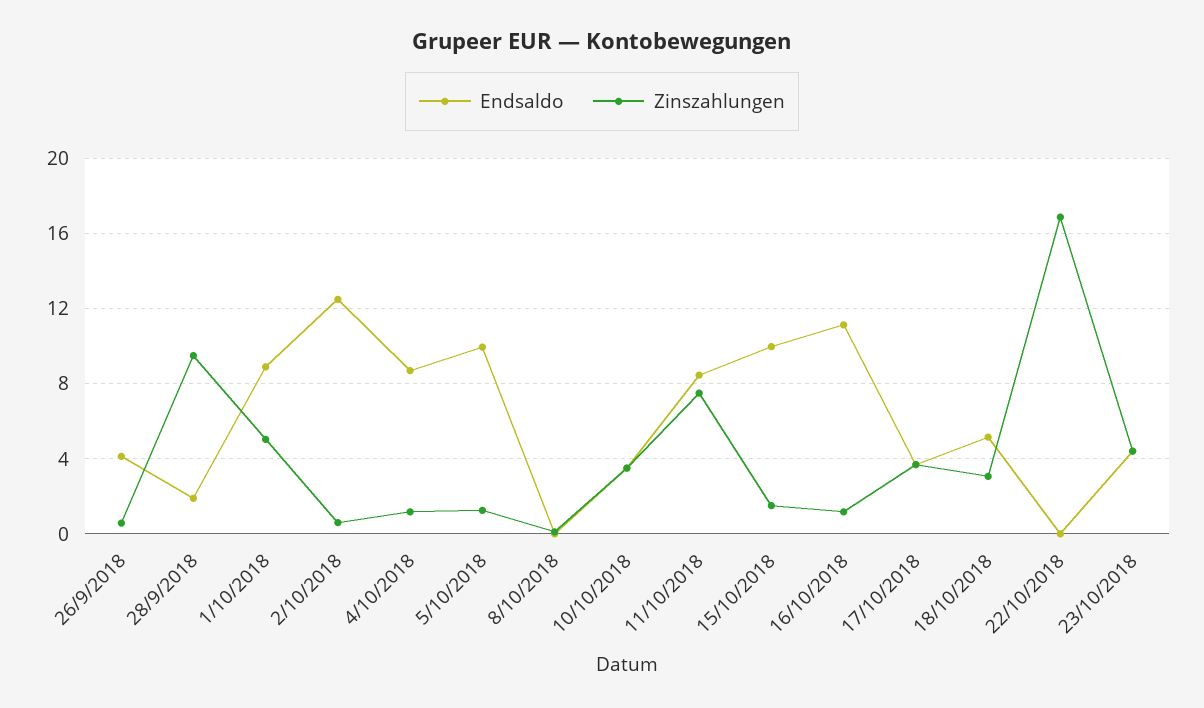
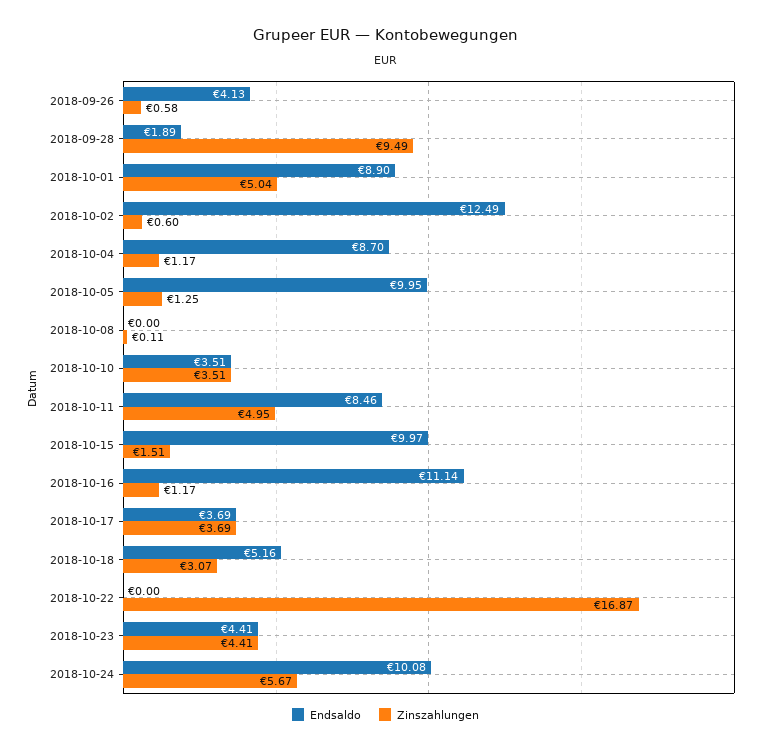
Zinszahlungen, 11/10/2018: 7.5 -> 4.95
Endsaldo, 2018-10-24: none -> 10.08
Zinszahlungen, 2018-10-24: none -> 5.67

